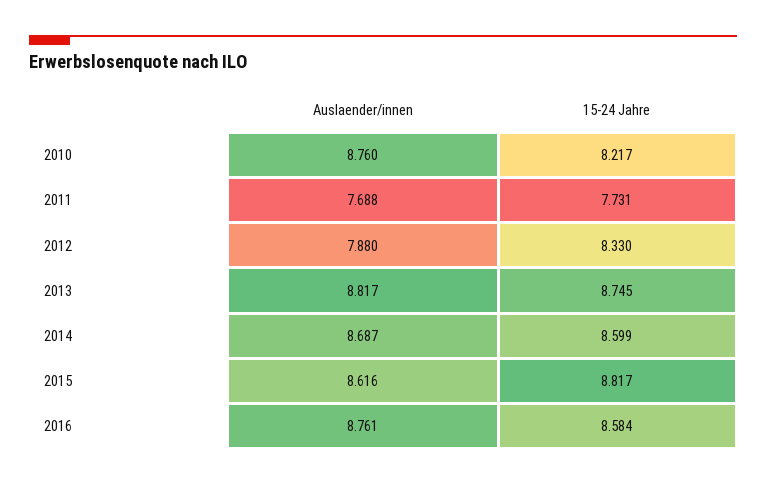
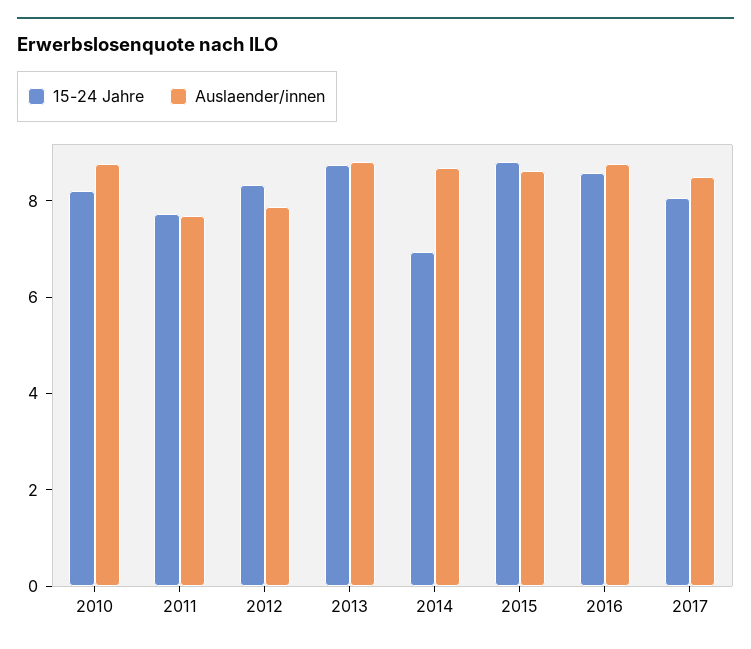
15-24 Jahre, 2014: 8.599 -> 7
15-24 Jahre, 2017: none -> 8
Auslaender/innen, 2017: none -> 8.5

